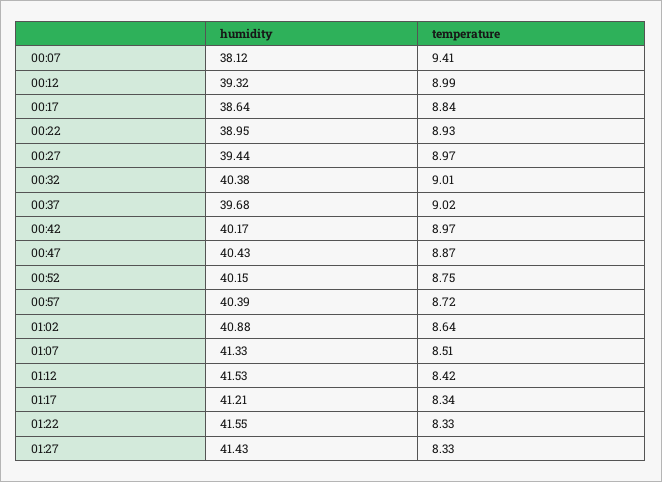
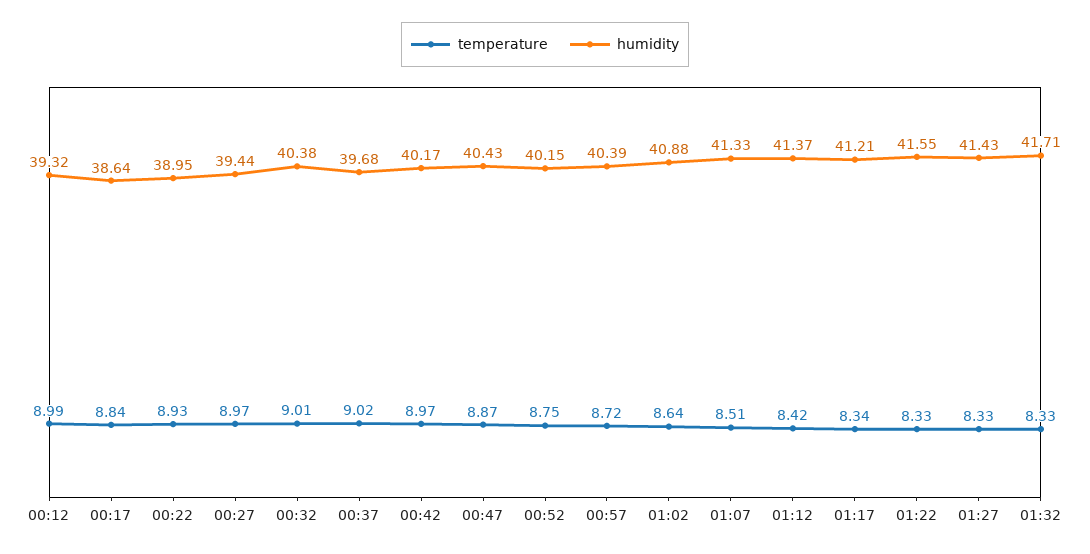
humidity, 00:07: 38.12 -> none
temperature, 00:07: 9.41 -> none
humidity, 01:12: 41.53 -> 41.37
temperature, 01:32: none -> 8.33
humidity, 01:32: none -> 41.71

